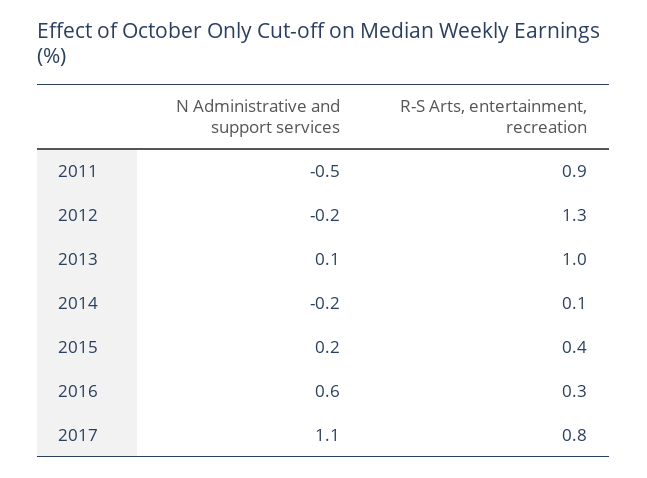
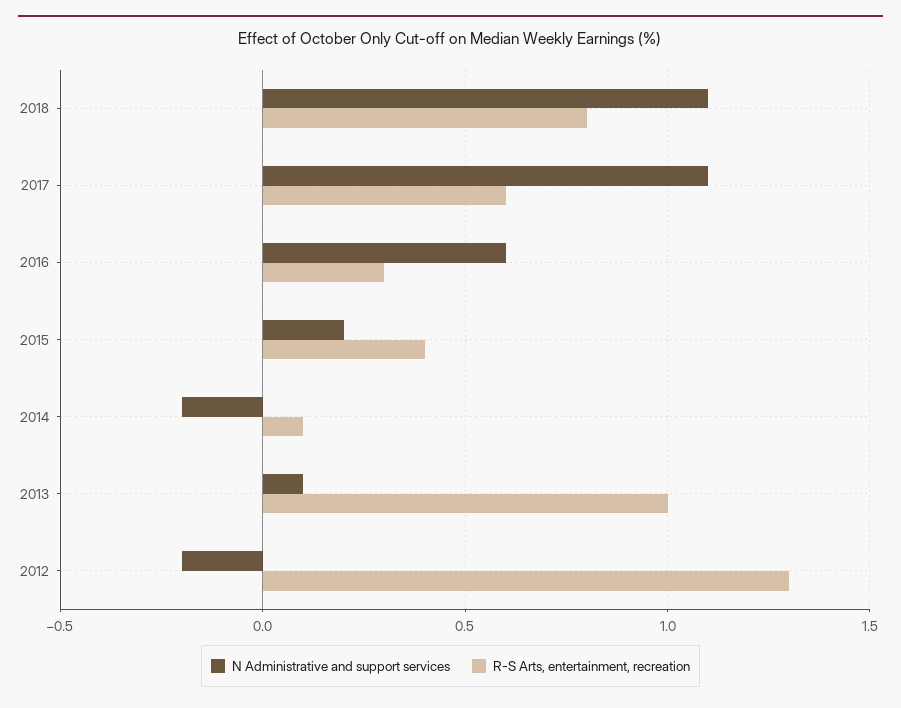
N Administrative and support services, 2011: -0.5 -> none
R-S Arts, entertainment, recreation, 2011: 0.9 -> none
R-S Arts, entertainment, recreation, 2017: 0.8 -> 0.6
N Administrative and support services, 2018: none -> 1.1
R-S Arts, entertainment, recreation, 2018: none -> 0.8

